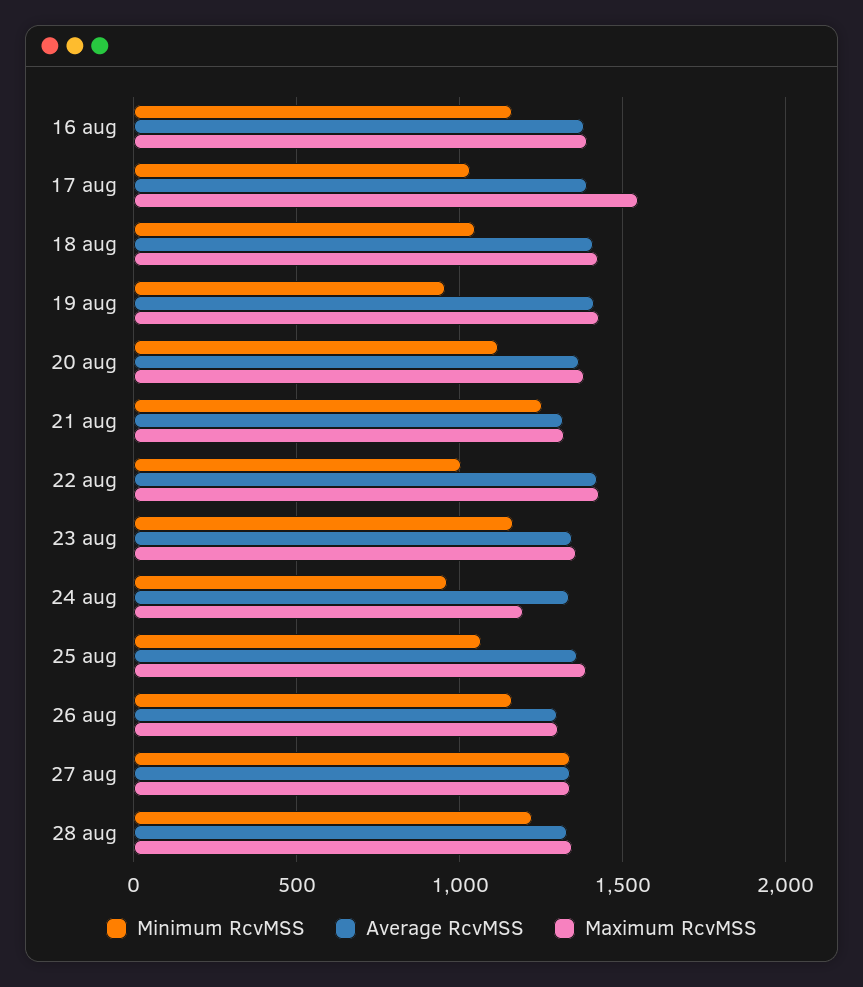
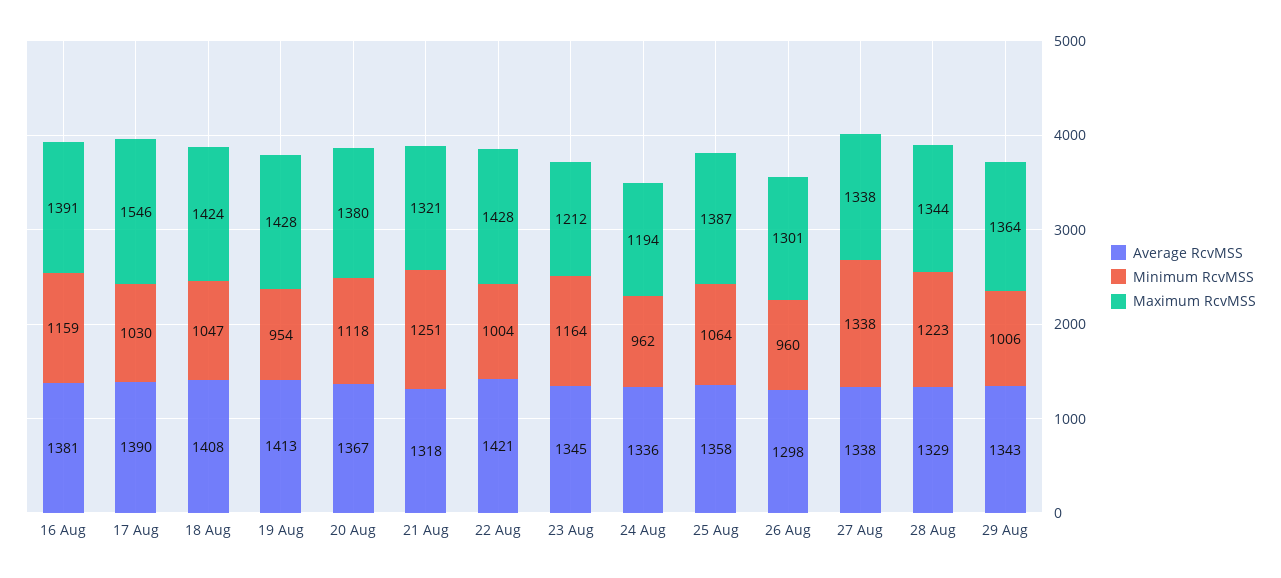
Maximum RcvMSS, 23 aug: 1350 -> 1212
Minimum RcvMSS, 26 aug: 1150 -> 960
Average RcvMSS, 29 Aug: none -> 1343
Minimum RcvMSS, 29 Aug: none -> 1006
Maximum RcvMSS, 29 Aug: none -> 1364

